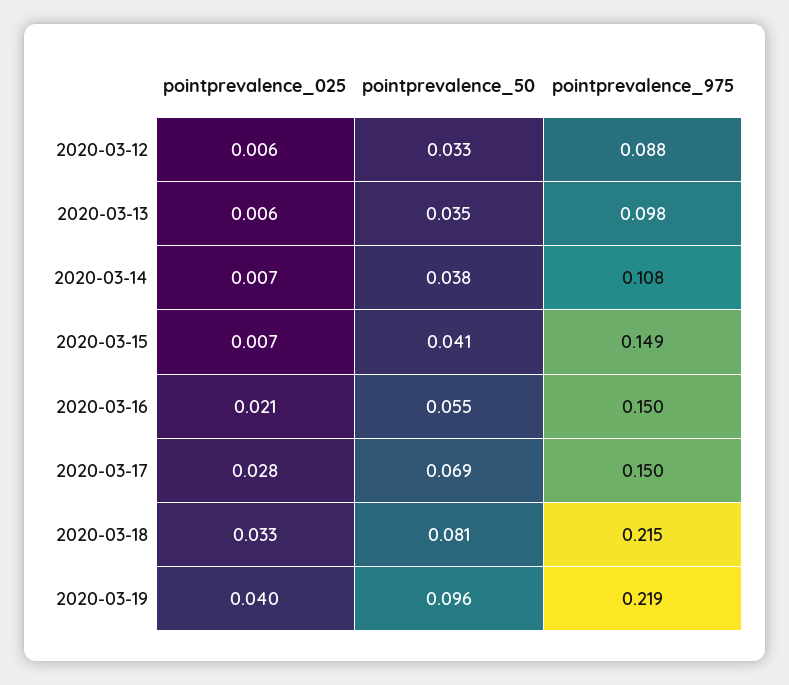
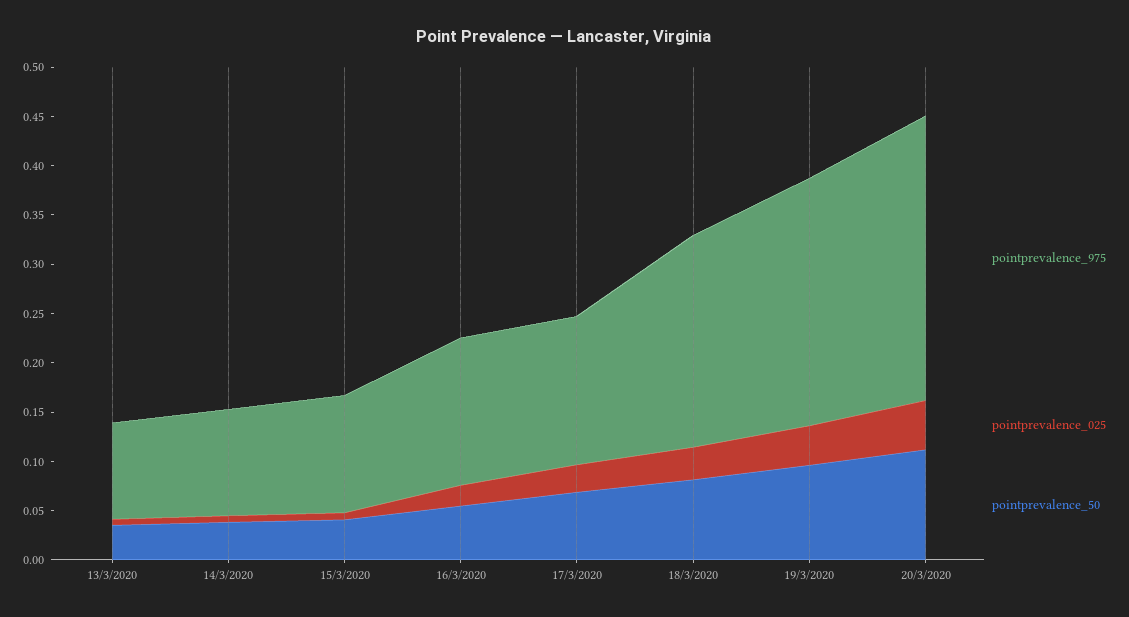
pointprevalence_025, 2020-03-12: 0.006 -> none
pointprevalence_50, 2020-03-12: 0.033 -> none
pointprevalence_975, 2020-03-12: 0.088 -> none
pointprevalence_975, 2020-03-15: 0.149 -> 0.12
pointprevalence_975, 2020-03-19: 0.219 -> 0.25
pointprevalence_975, 20/3/2020: none -> 0.29
pointprevalence_025, 20/3/2020: none -> 0.05
pointprevalence_50, 20/3/2020: none -> 0.11

